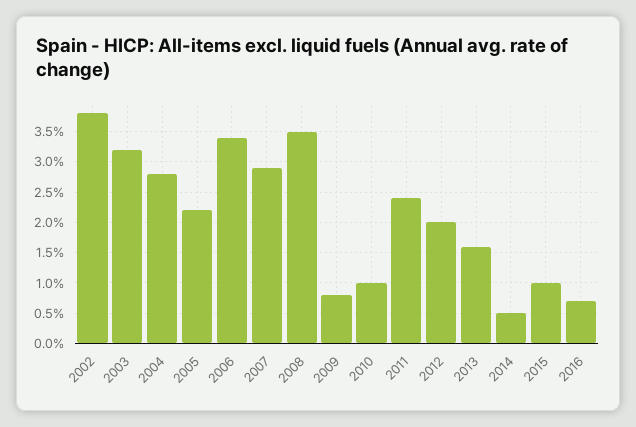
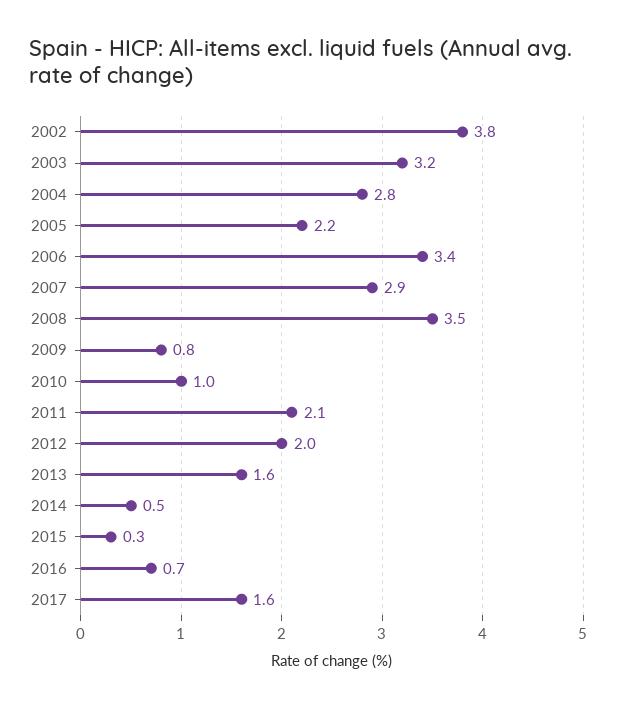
2011: 2.4 -> 2.1
2015: 1 -> 0.3
2017: none -> 1.6

